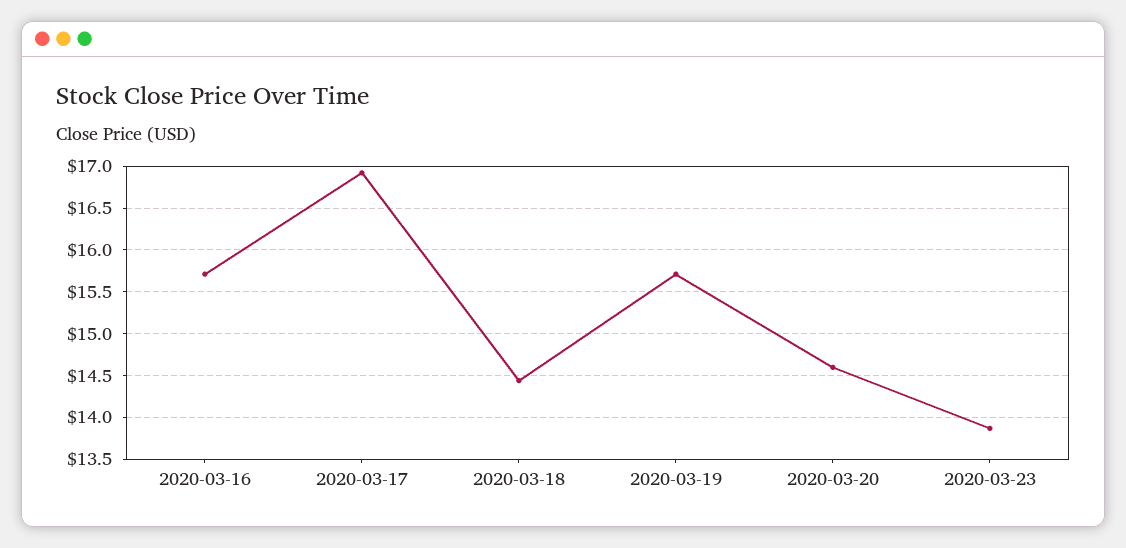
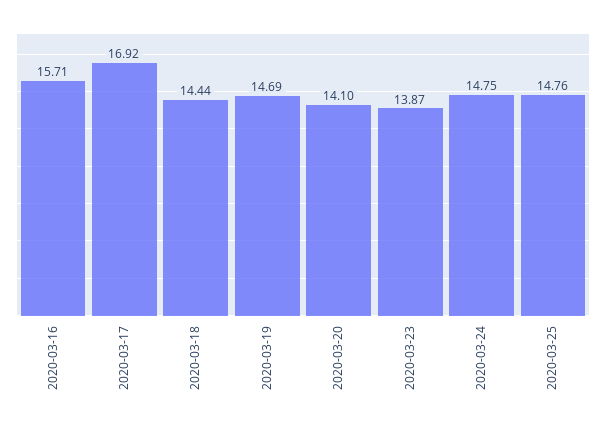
2020-03-19: 15.7 -> 14.69
2020-03-20: 14.6 -> 14.1
2020-03-24: none -> 14.75
2020-03-25: none -> 14.76

